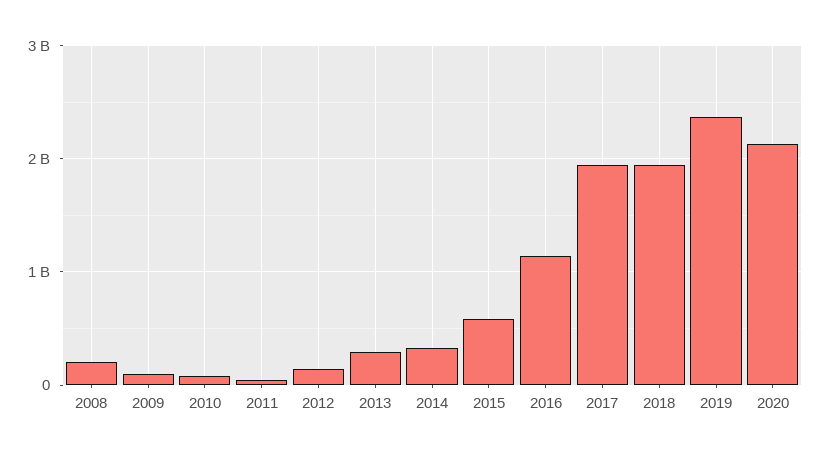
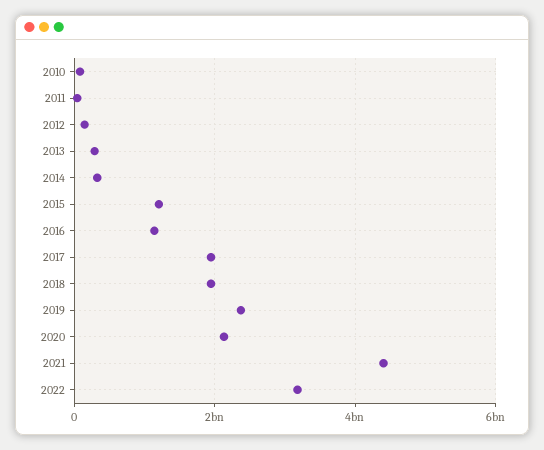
2008: 200000000 -> none
2009: 100000000 -> none
2015: 600000000 -> 1200000000
2021: none -> 4400000000
2022: none -> 3200000000

